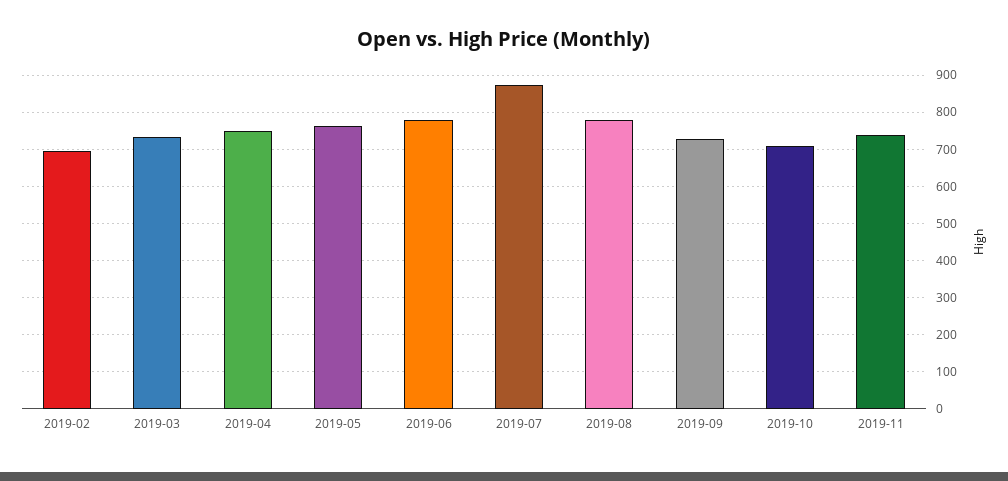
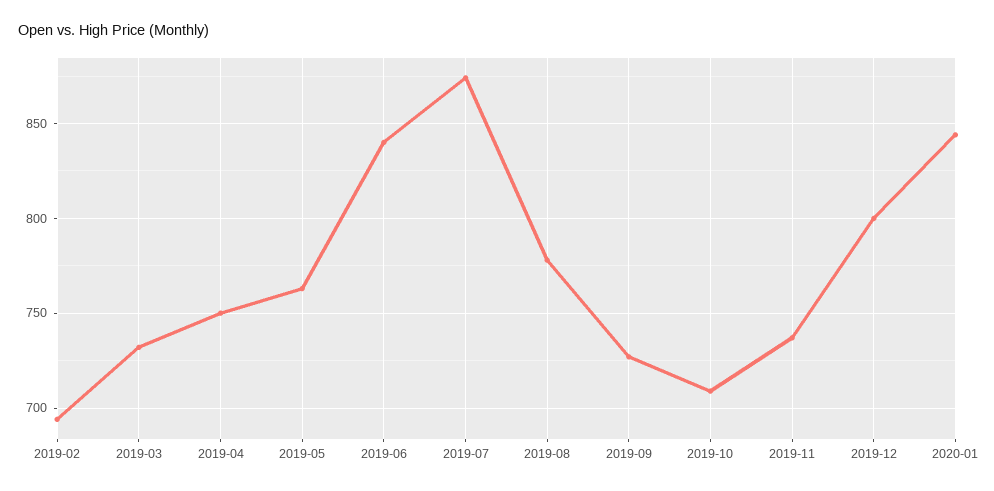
2019-06: 780 -> 840
2019-12: none -> 800
2020-01: none -> 845

